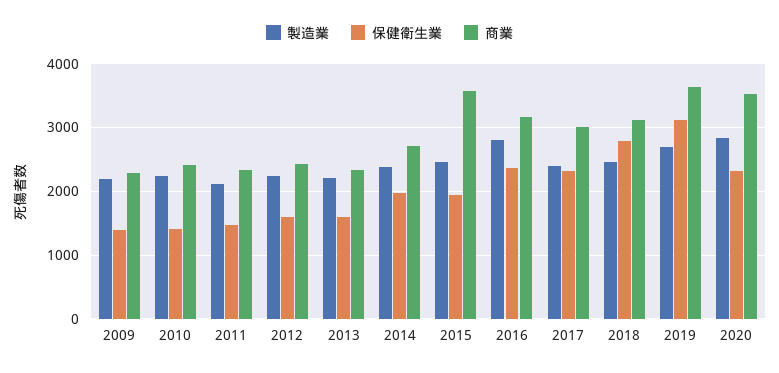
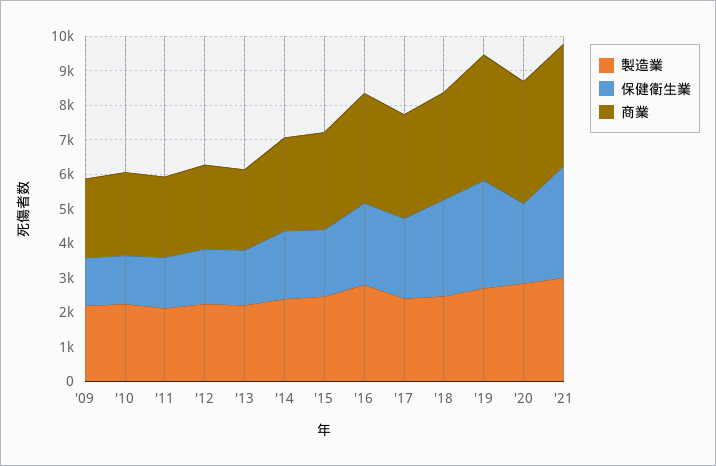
商業, 2015: 3600 -> 2750
製造業, '21: none -> 3000
保健衛生業, '21: none -> 3250
商業, '21: none -> 3500

